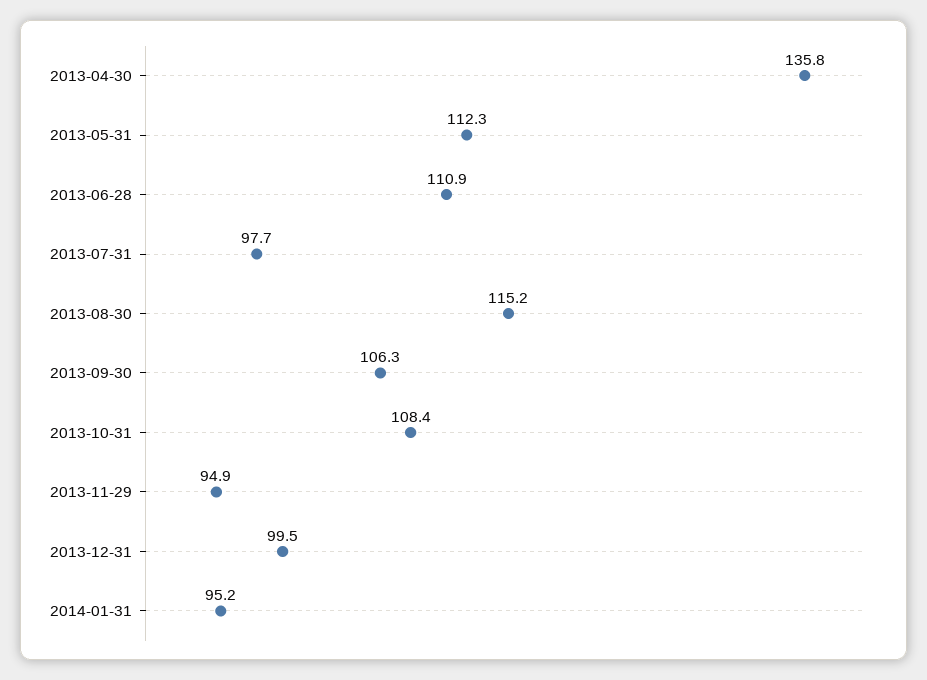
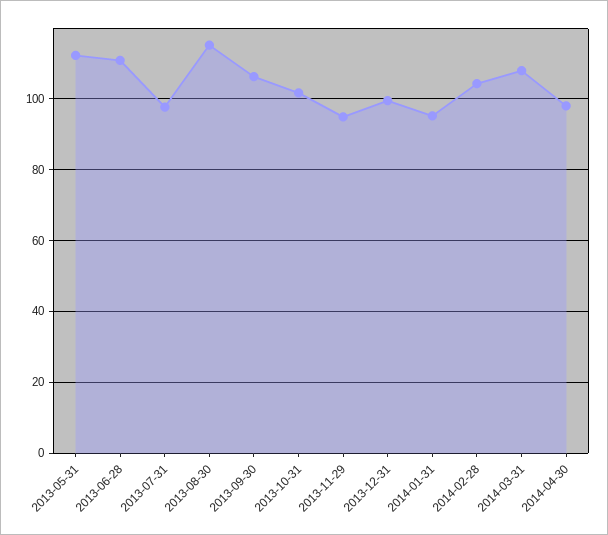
2013-04-30: 135.8 -> none
2013-10-31: 108.4 -> 102
2014-02-28: none -> 104
2014-03-31: none -> 108
2014-04-30: none -> 98

